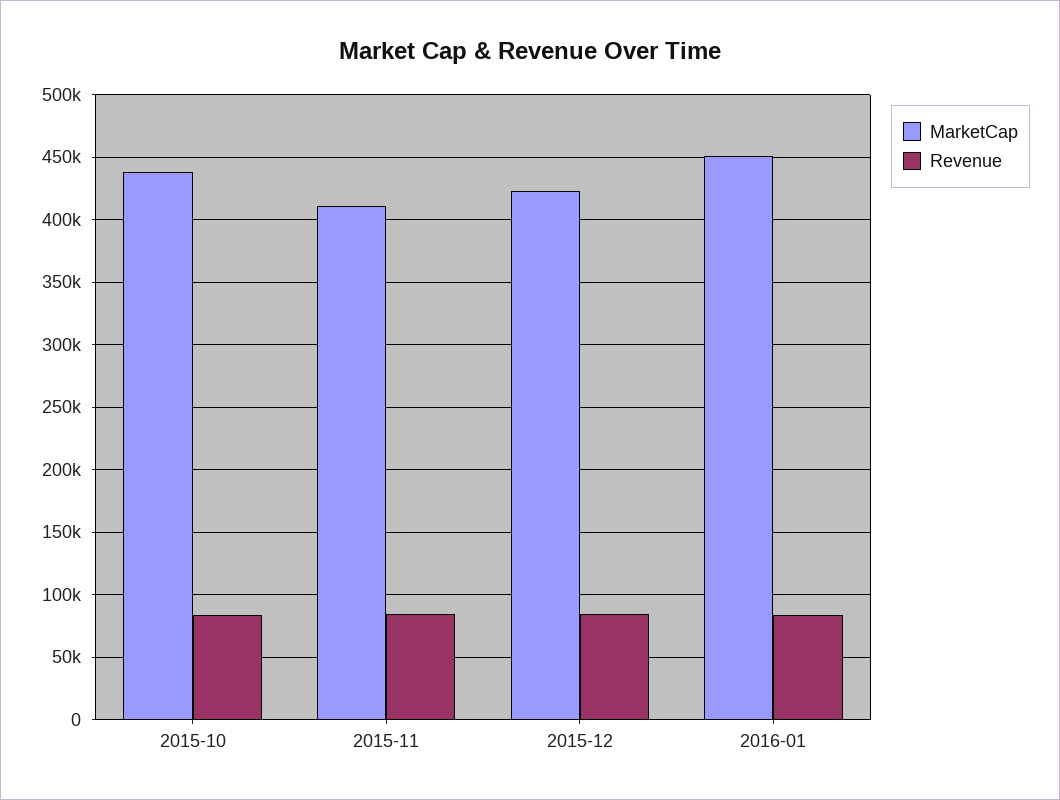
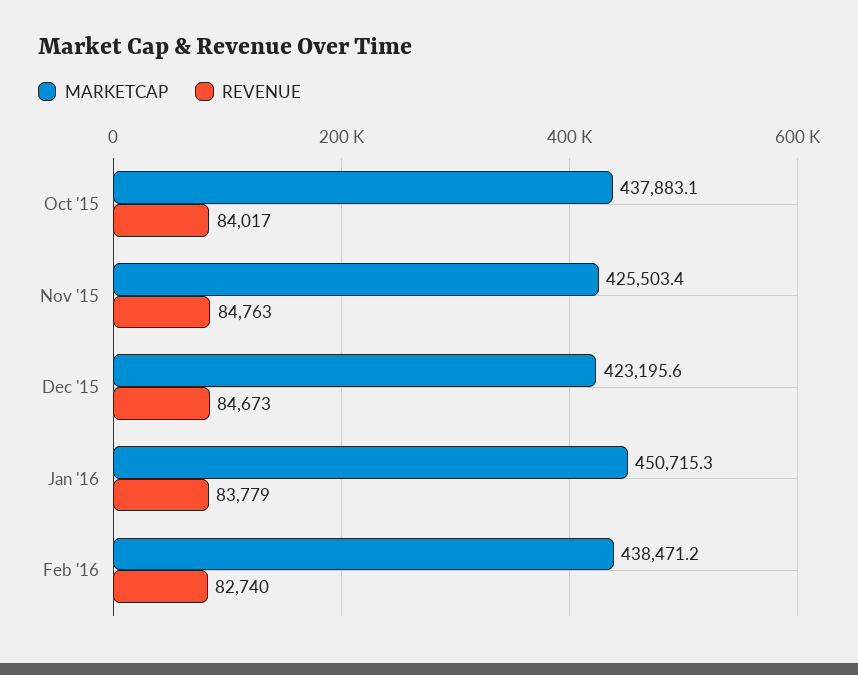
MarketCap, 2015-11: 410000 -> 425503.4
MarketCap, Feb '16: none -> 438471.2
Revenue, Feb '16: none -> 82740

